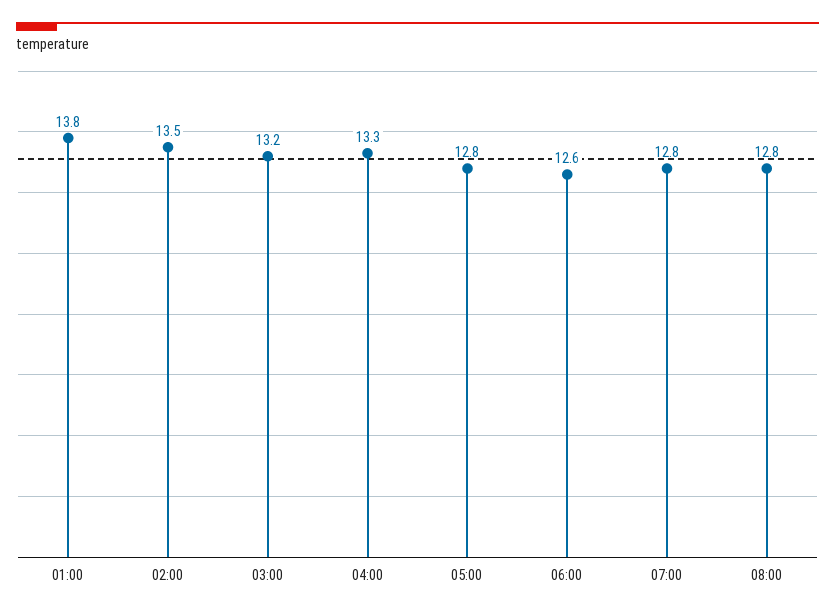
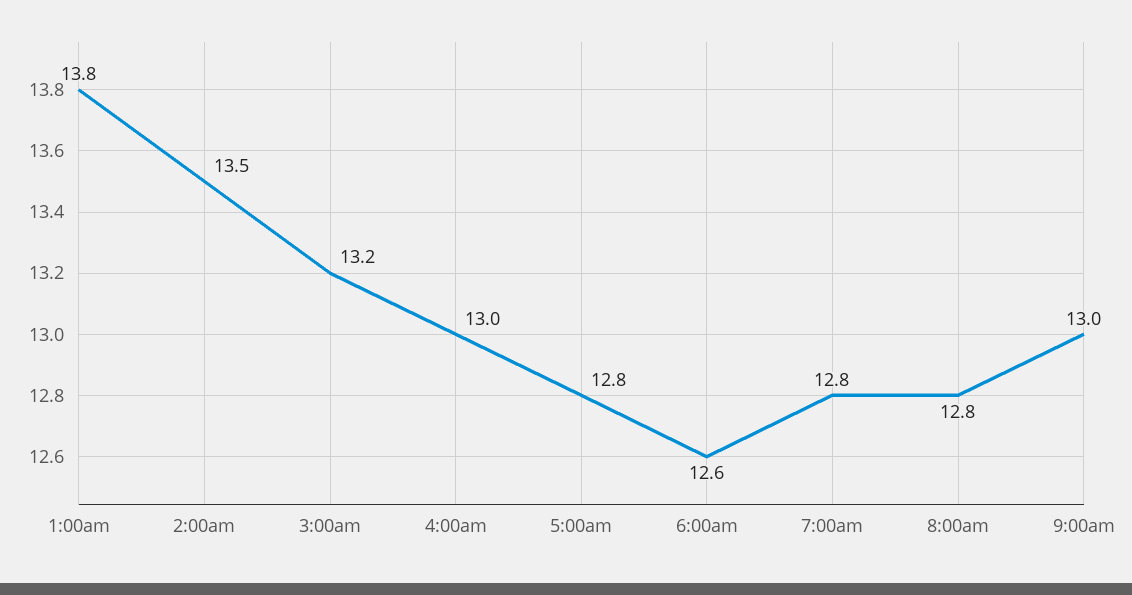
04:00: 13.3 -> 13
9:00am: none -> 13

